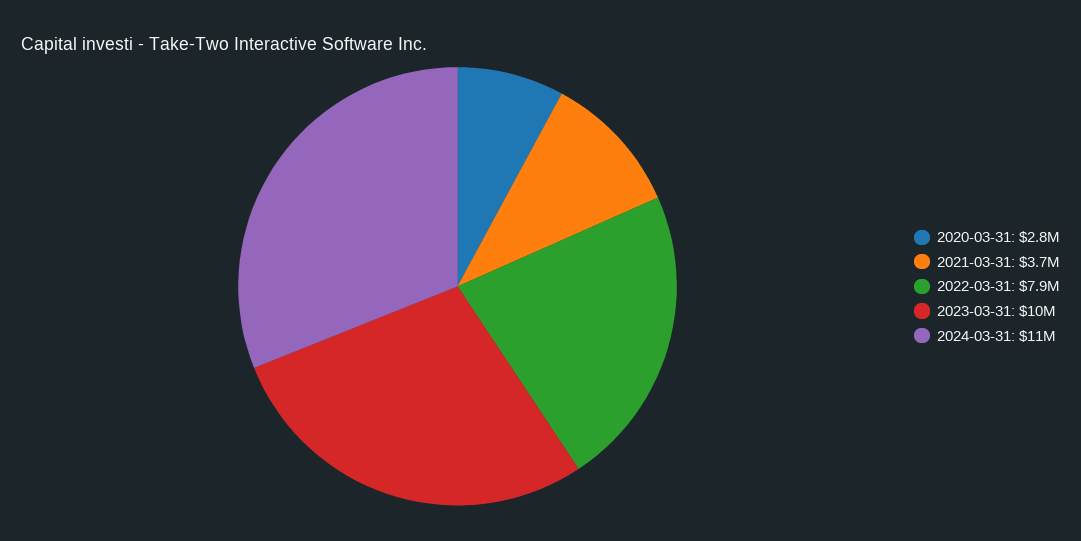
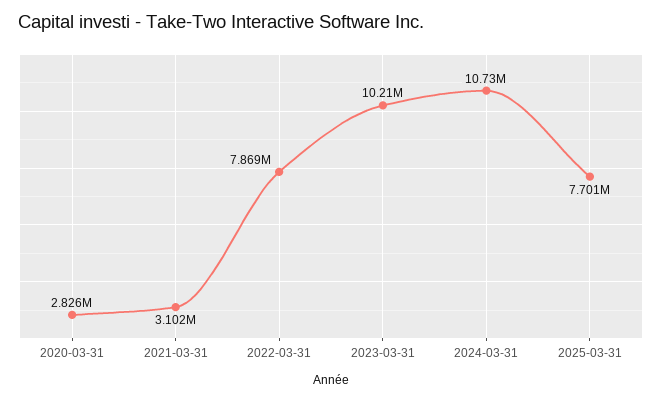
2021-03-31: 3700000 -> 3102000
2025-03-31: none -> 7701000

